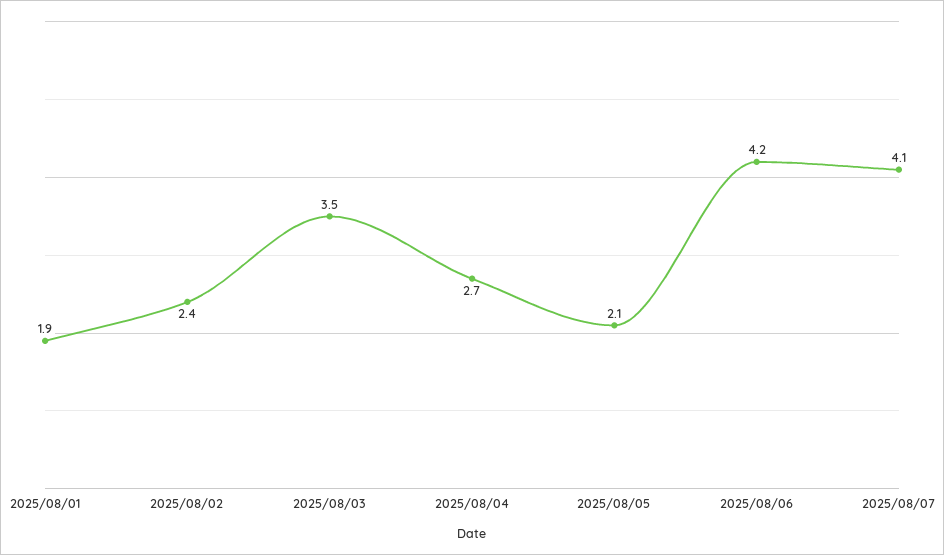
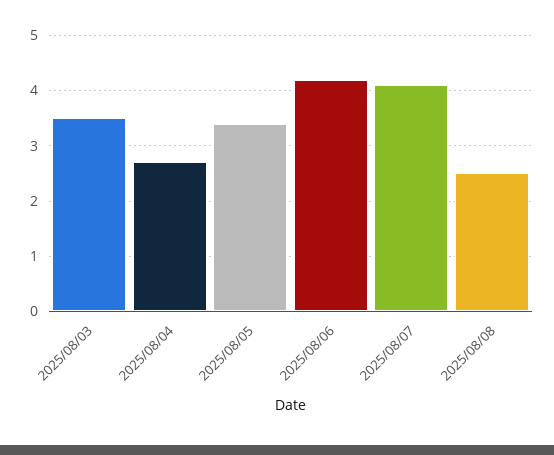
2025/08/01: 1.9 -> none
2025/08/02: 2.4 -> none
2025/08/05: 2.1 -> 3.5
2025/08/08: none -> 2.5

